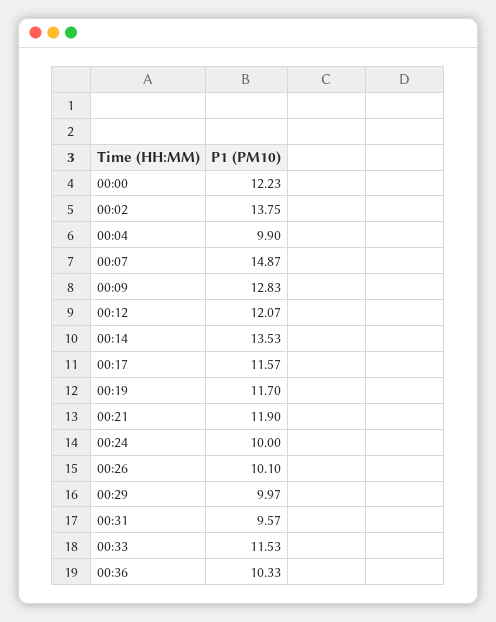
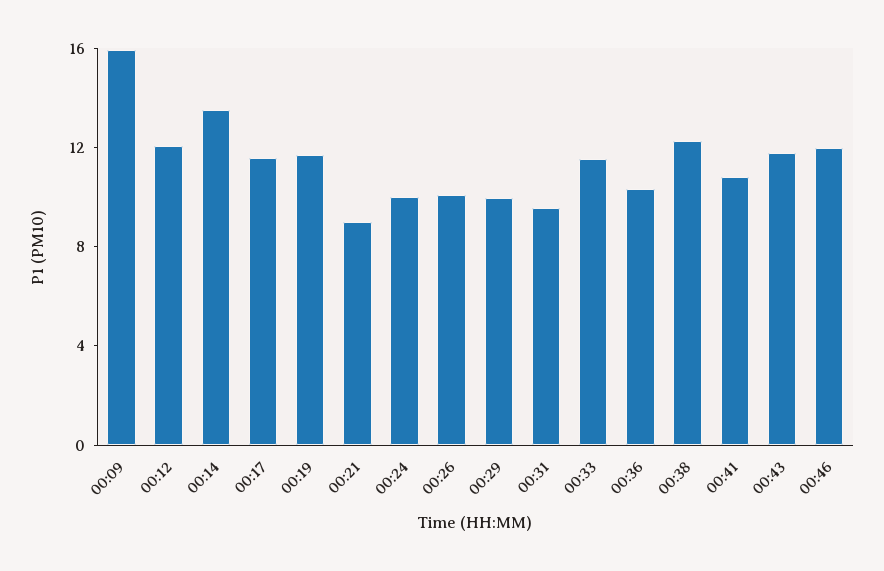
00:00: 12.23 -> none
00:02: 13.75 -> none
00:04: 9.9 -> none
00:07: 14.87 -> none
00:09: 12.83 -> 16
00:21: 11.9 -> 9
00:38: none -> 12
00:41: none -> 11
00:43: none -> 12
00:46: none -> 12

